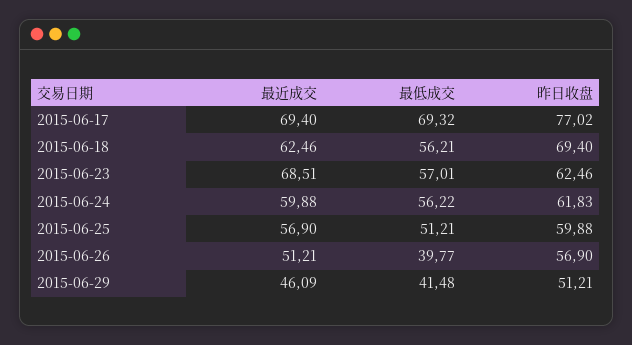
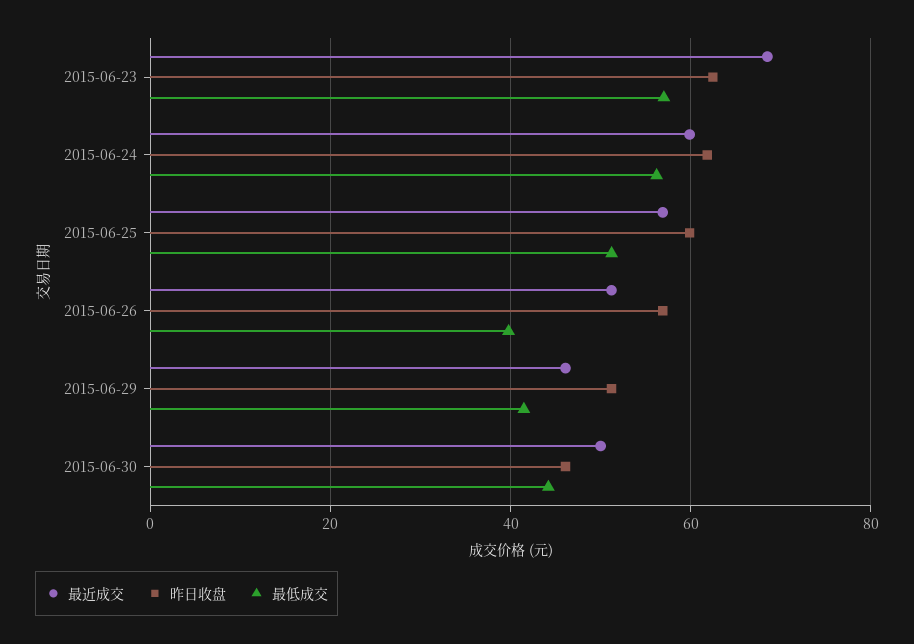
最近成交, 2015-06-17: 69.4 -> none
最低成交, 2015-06-17: 69.32 -> none
昨日收盘, 2015-06-17: 77.02 -> none
最近成交, 2015-06-18: 62.46 -> none
最低成交, 2015-06-18: 56.21 -> none
昨日收盘, 2015-06-18: 69.4 -> none
最近成交, 2015-06-30: none -> 50
昨日收盘, 2015-06-30: none -> 46
最低成交, 2015-06-30: none -> 44

